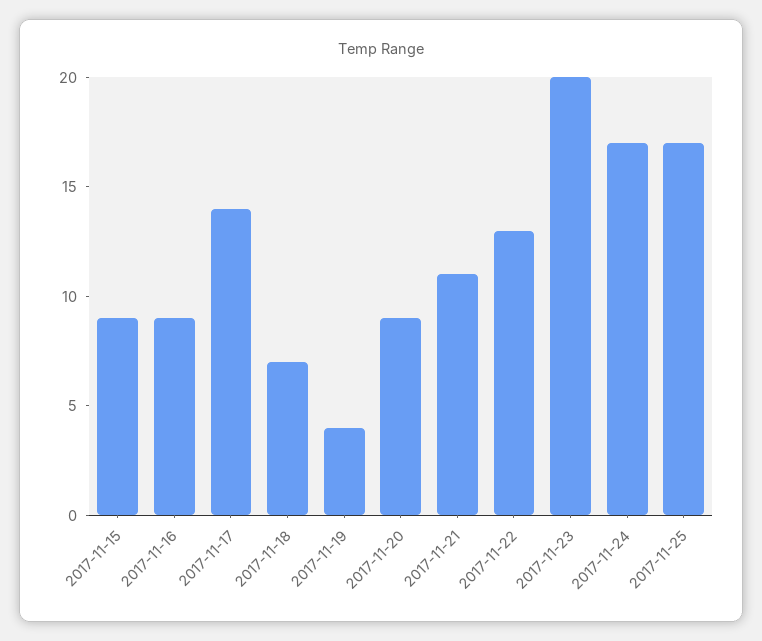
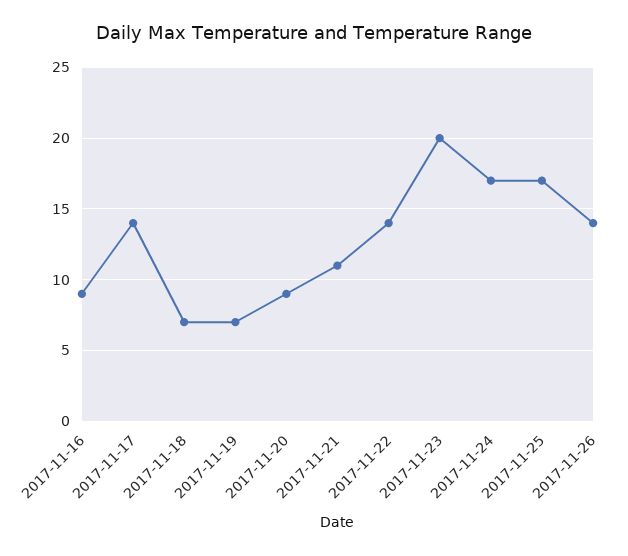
2017-11-15: 9 -> none
2017-11-19: 4 -> 7
2017-11-22: 13 -> 14
2017-11-26: none -> 14

